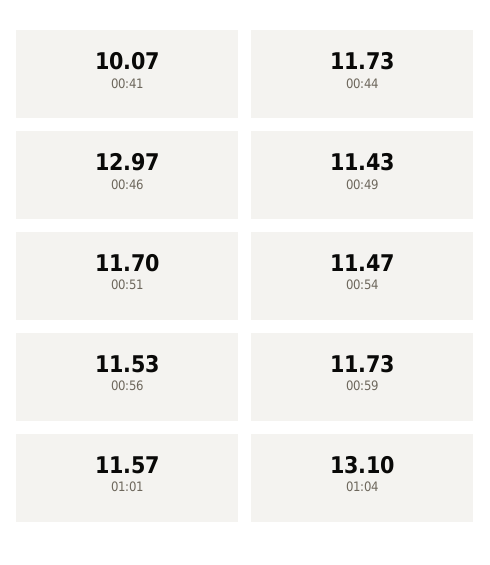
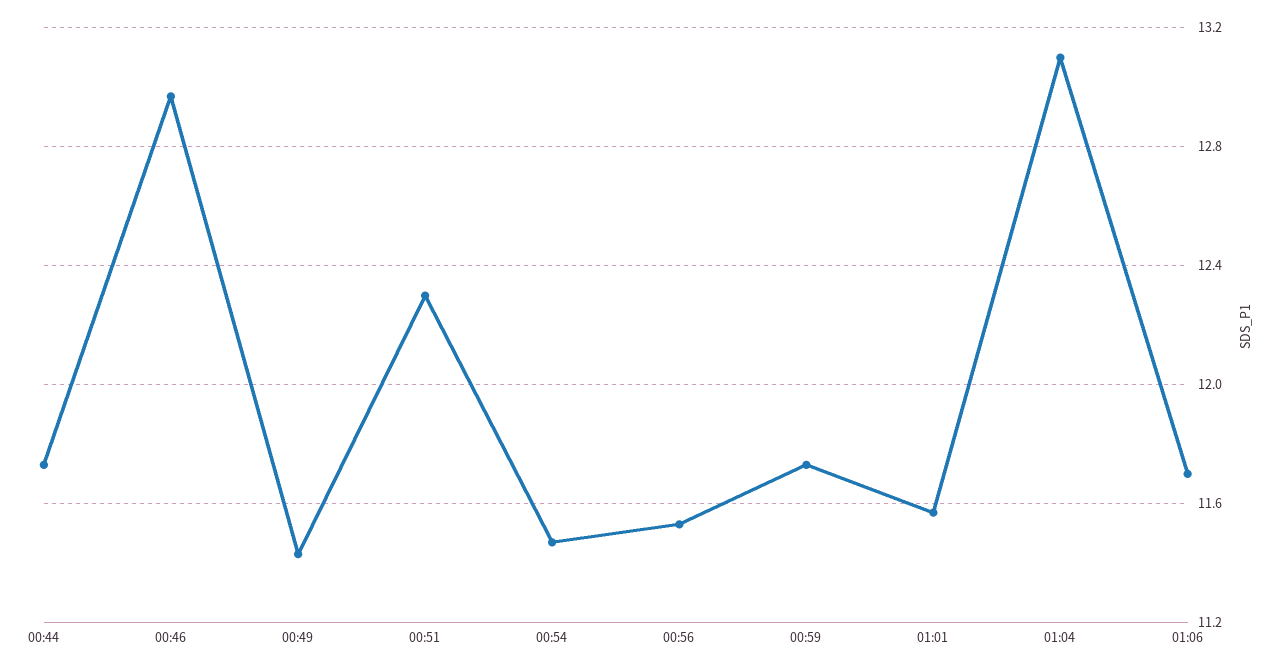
00:41: 10.07 -> none
00:51: 11.7 -> 12.3
01:06: none -> 11.7

